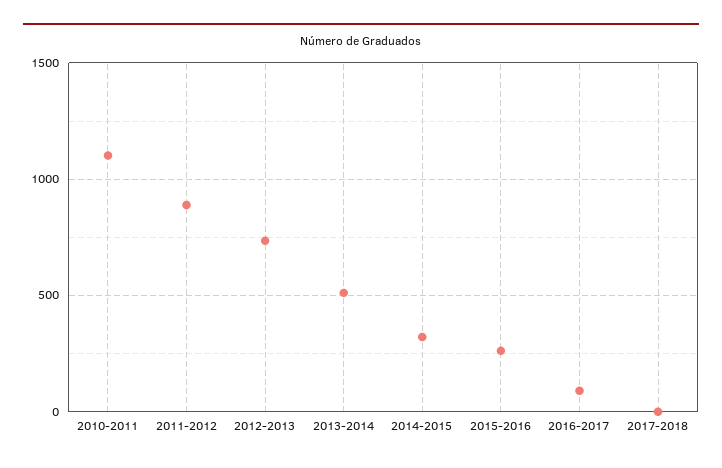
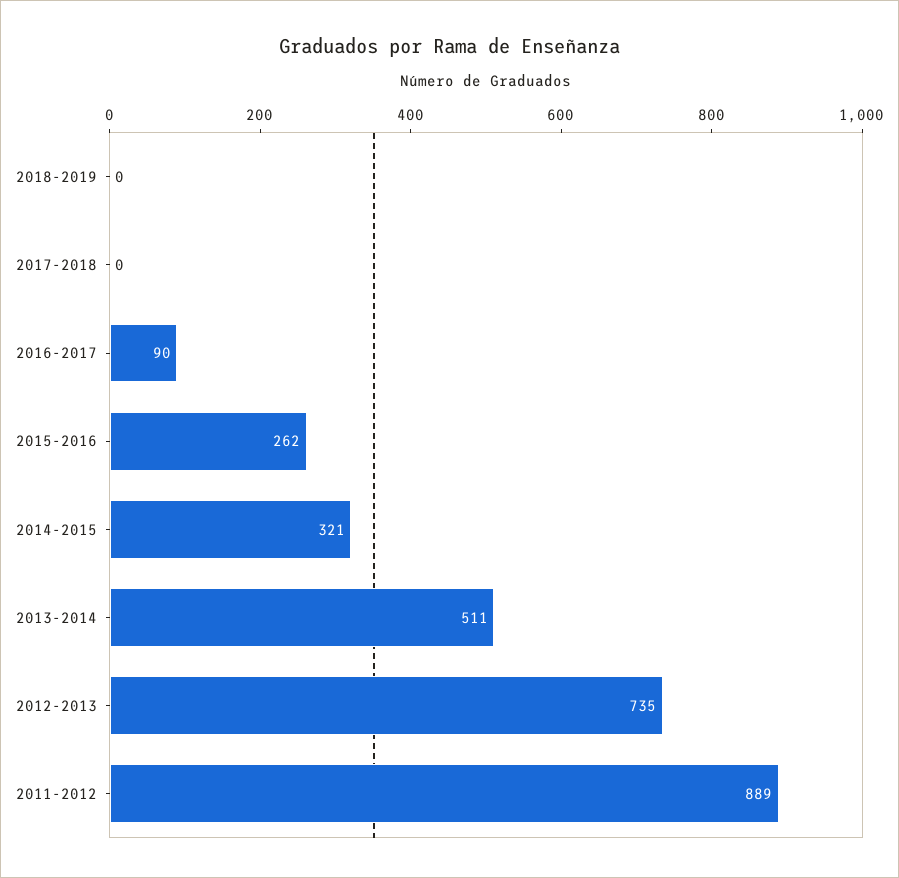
2010-2011: 1100 -> none
2018-2019: none -> 0

